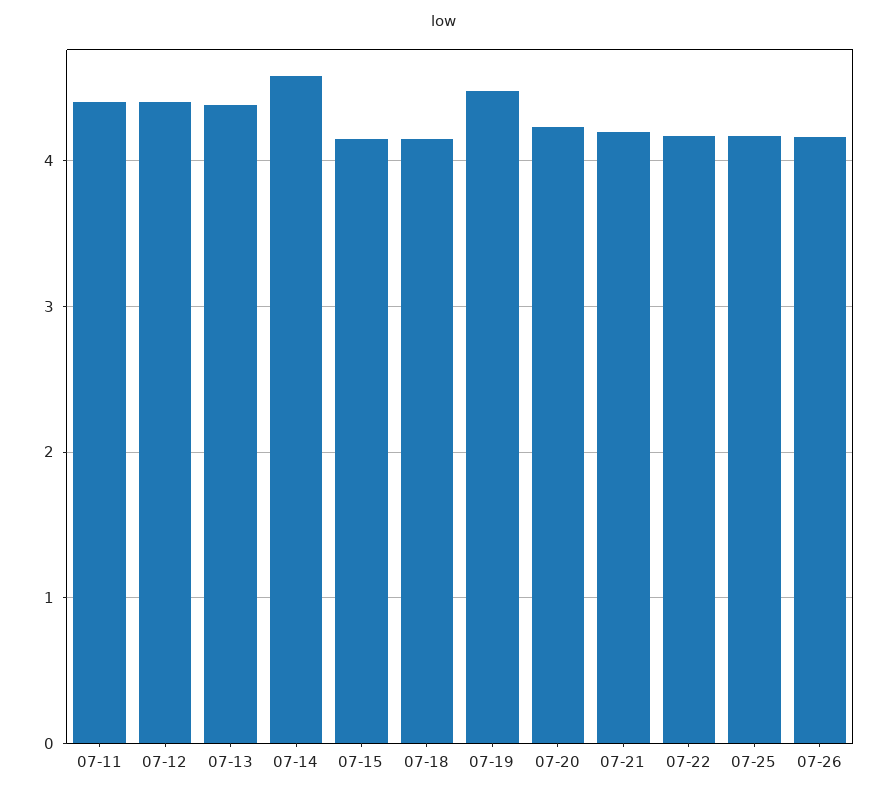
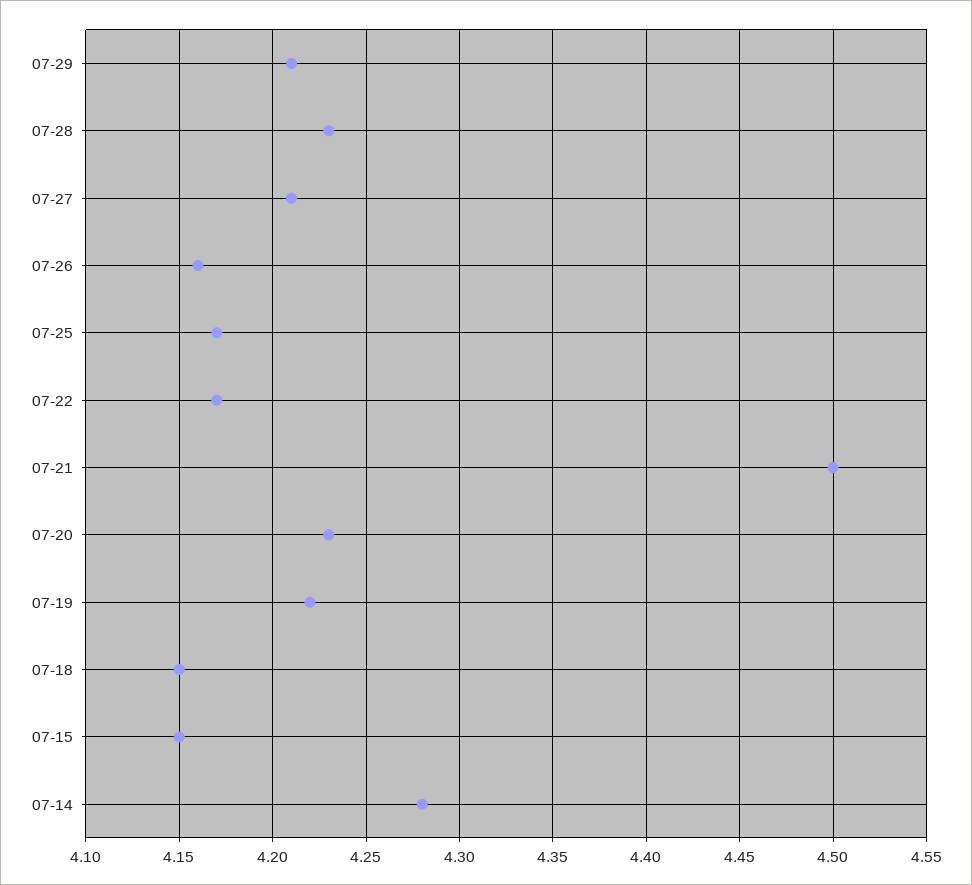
07-11: 4.4 -> none
07-12: 4.4 -> none
07-13: 4.4 -> none
07-14: 4.6 -> 4.28
07-19: 4.5 -> 4.22
07-21: 4.2 -> 4.5
07-29: none -> 4.21
07-28: none -> 4.23
07-27: none -> 4.21

